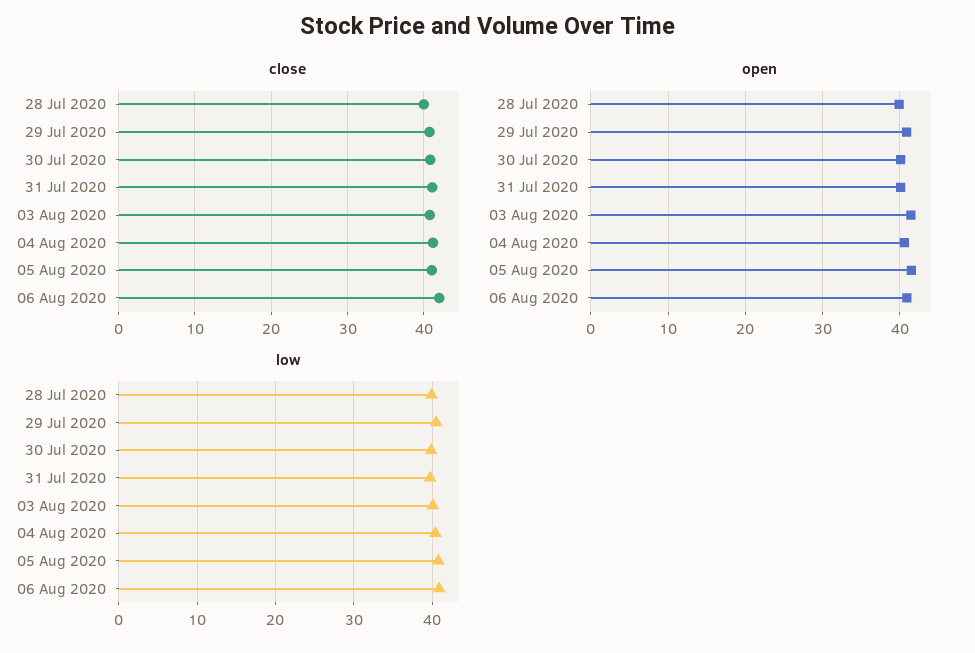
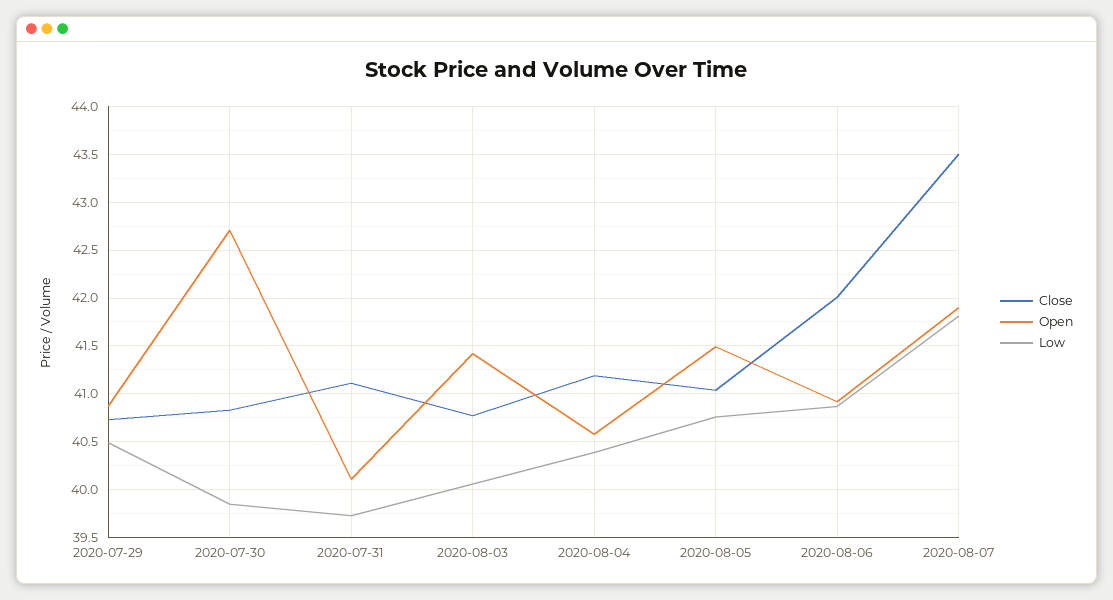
close, 28 Jul 2020: 40 -> none
open, 28 Jul 2020: 40 -> none
open, 30 Jul 2020: 40 -> 42.7
low, 28 Jul 2020: 40 -> none
close, 2020-08-07: none -> 43.5
open, 2020-08-07: none -> 41.9
low, 2020-08-07: none -> 41.8

